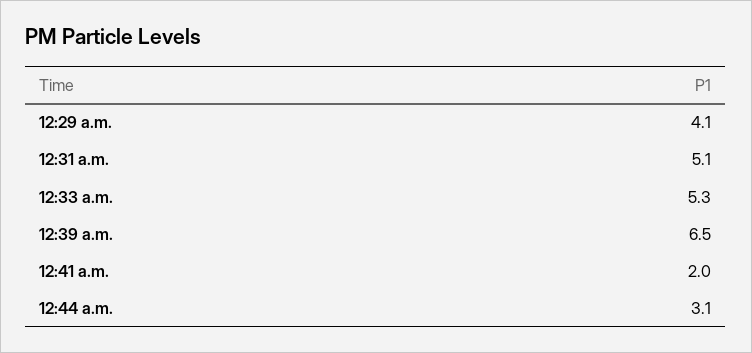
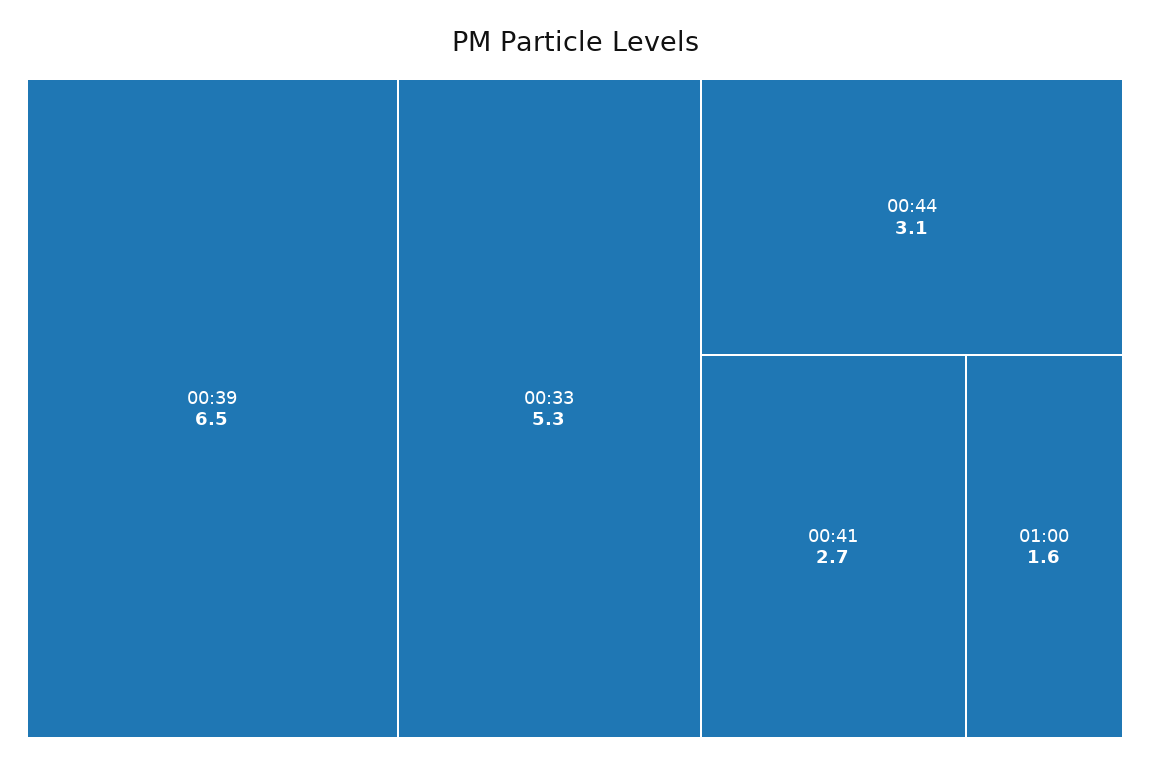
12:29 a.m.: 4.1 -> none
12:31 a.m.: 5.1 -> none
12:41 a.m.: 2 -> 2.7
01:00: none -> 1.6

